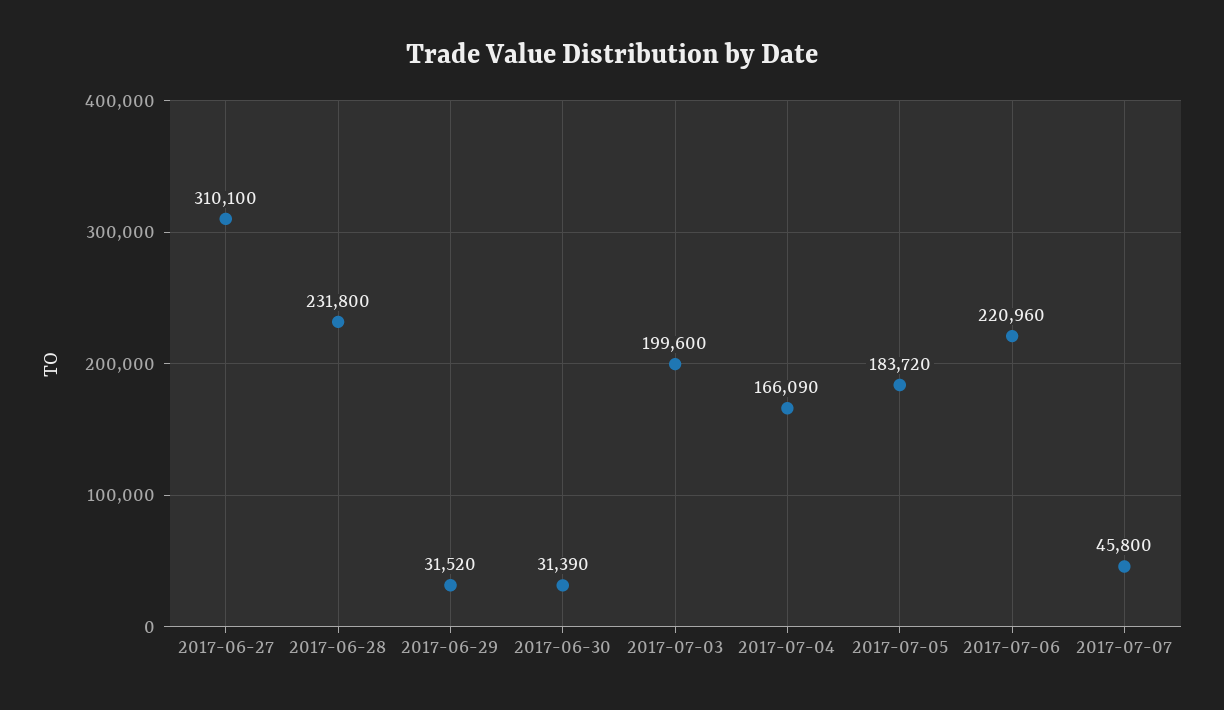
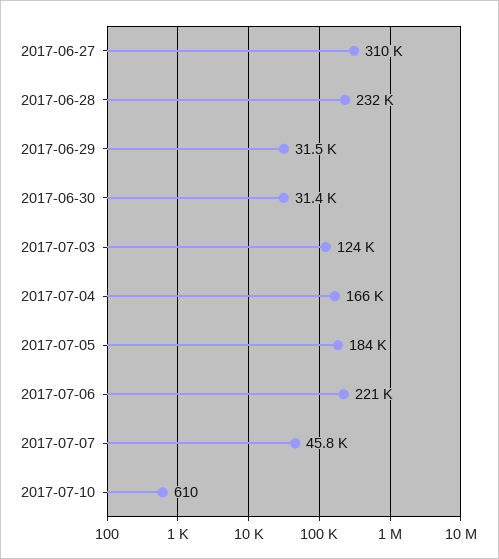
2017-07-03: 199600 -> 124000
2017-07-10: none -> 610

